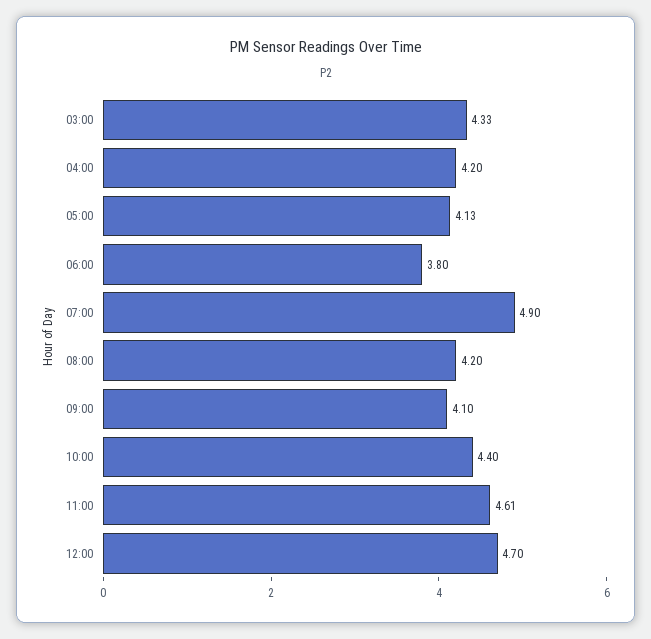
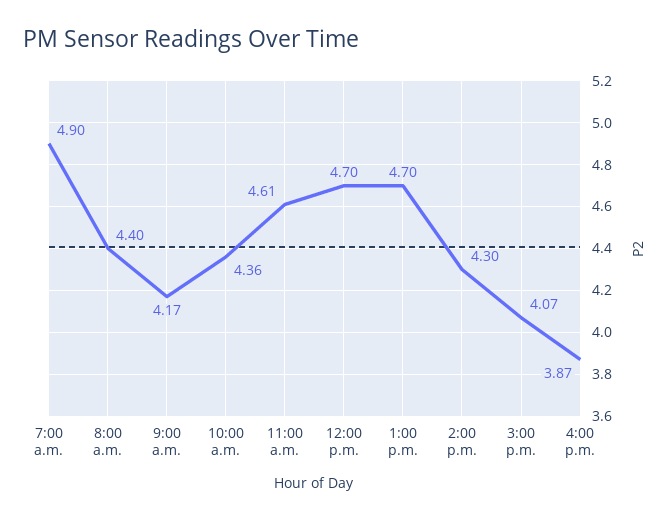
03:00: 4.33 -> none
04:00: 4.2 -> none
05:00: 4.13 -> none
06:00: 3.8 -> none
08:00: 4.2 -> 4.4
09:00: 4.1 -> 4.17
10:00: 4.4 -> 4.36
1:00 p.m.: none -> 4.7
2:00 p.m.: none -> 4.3
3:00 p.m.: none -> 4.07
4:00 p.m.: none -> 3.87

